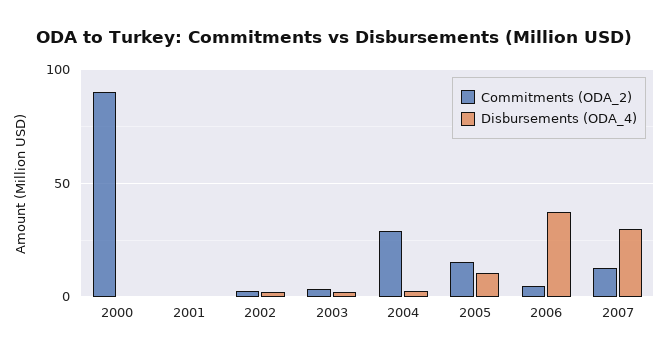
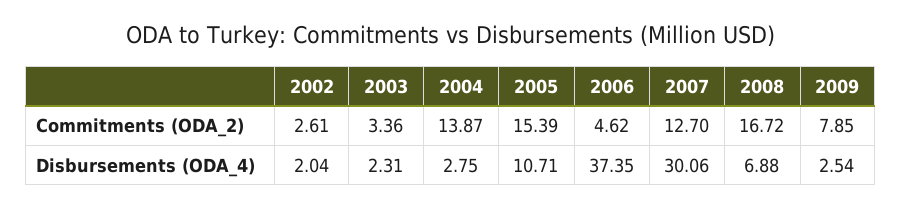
Commitments (ODA_2), 2000: 90 -> none
Disbursements (ODA_4), 2000: 0 -> none
Commitments (ODA_2), 2001: 0 -> none
Disbursements (ODA_4), 2001: 0 -> none
Commitments (ODA_2), 2004: 30 -> 13.87
Commitments (ODA_2), 2008: none -> 16.72
Commitments (ODA_2), 2009: none -> 7.85
Disbursements (ODA_4), 2008: none -> 6.88
Disbursements (ODA_4), 2009: none -> 2.54

